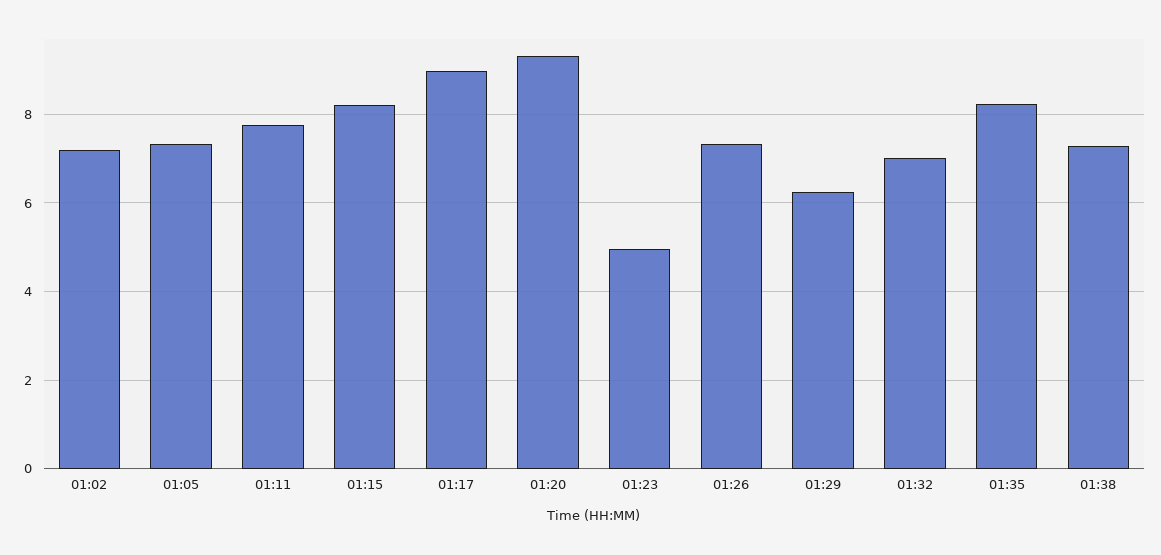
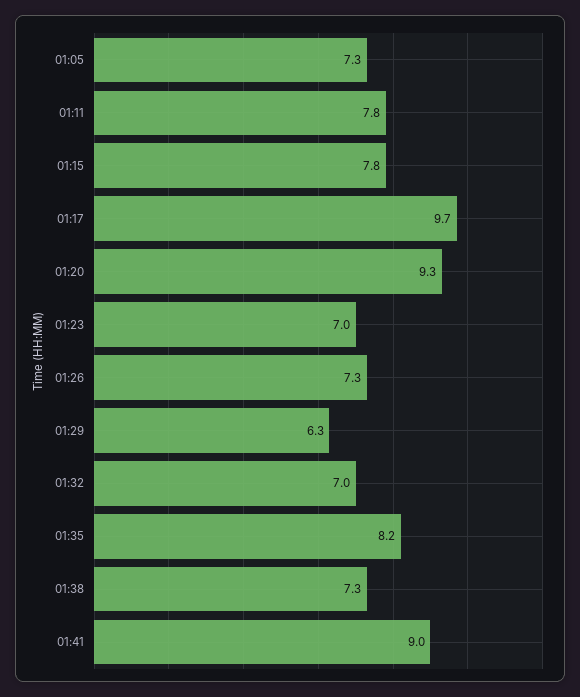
01:02: 7.2 -> none
01:15: 8.2 -> 7.8
01:17: 9 -> 9.7
01:23: 5 -> 7
01:41: none -> 9

